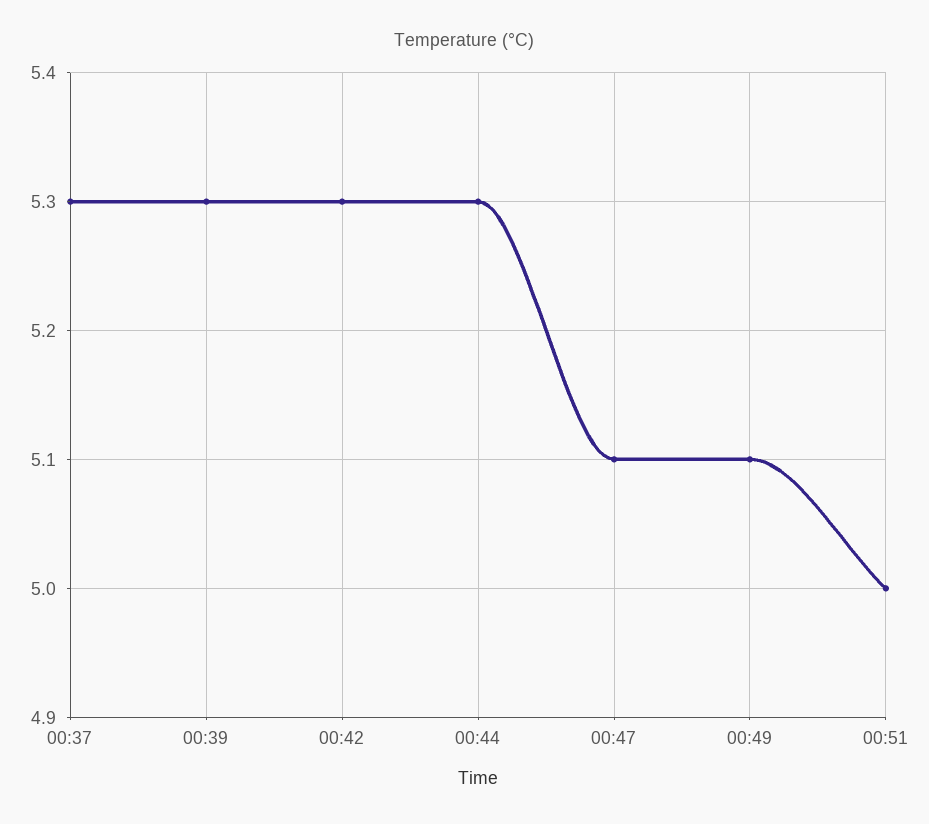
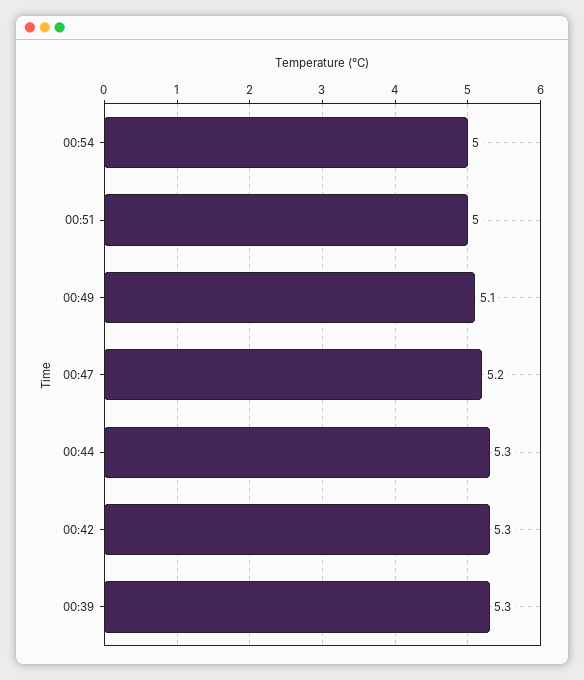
00:37: 5.3 -> none
00:47: 5.1 -> 5.2
00:54: none -> 5

